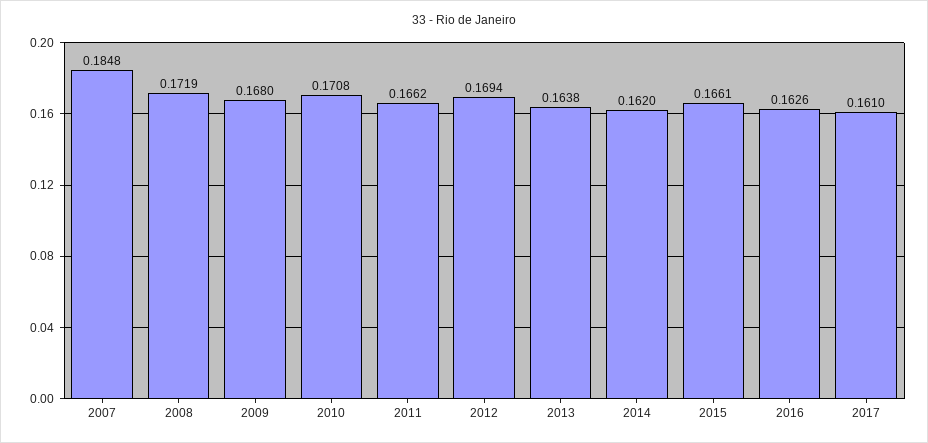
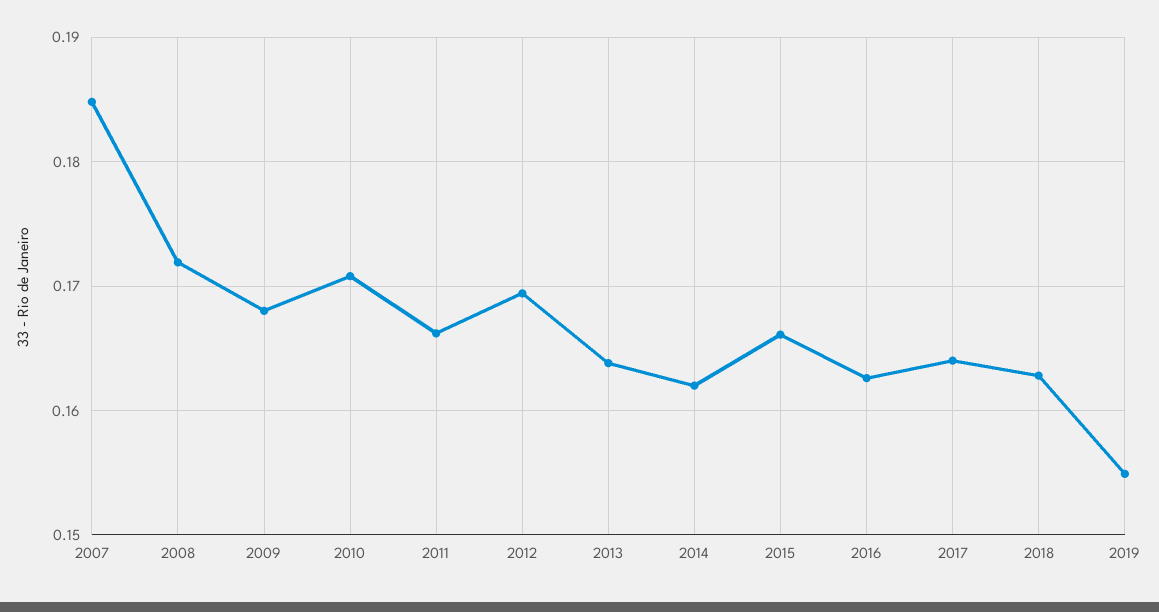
2017: 0.161 -> 0.164
2018: none -> 0.163
2019: none -> 0.155

